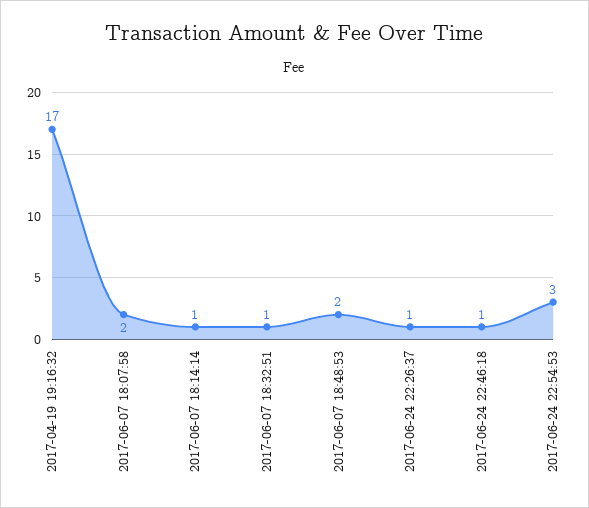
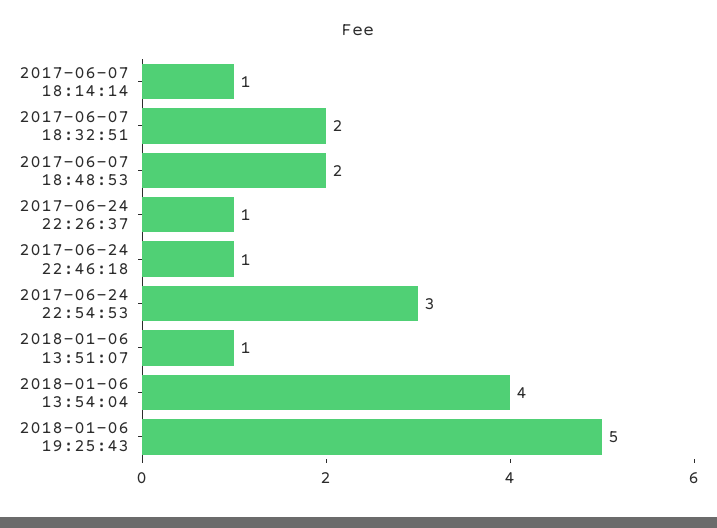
2017-04-19 19:16:32: 17 -> none
2017-06-07 18:07:58: 2 -> none
2017-06-07 18:32:51: 1 -> 2
2018-01-06 13:51:07: none -> 1
2018-01-06 13:54:04: none -> 4
2018-01-06 19:25:43: none -> 5

